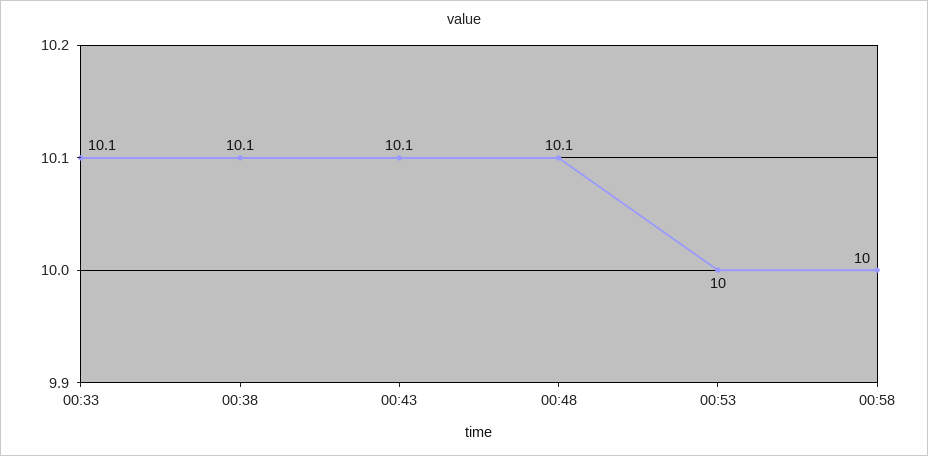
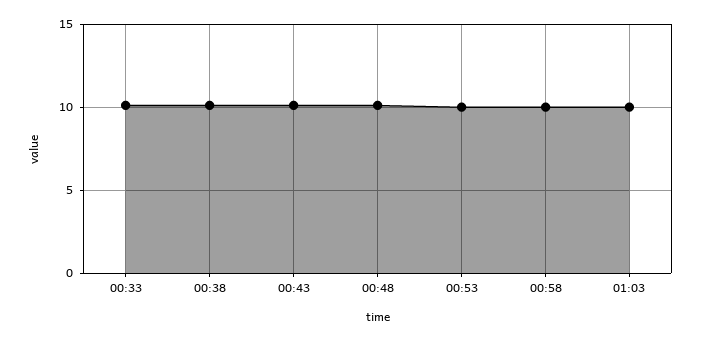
01:03: none -> 10

